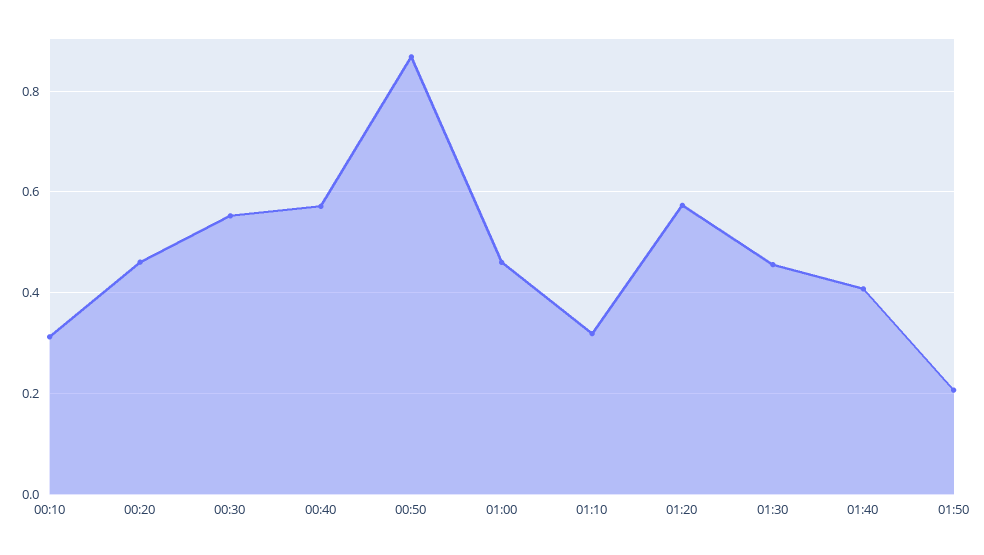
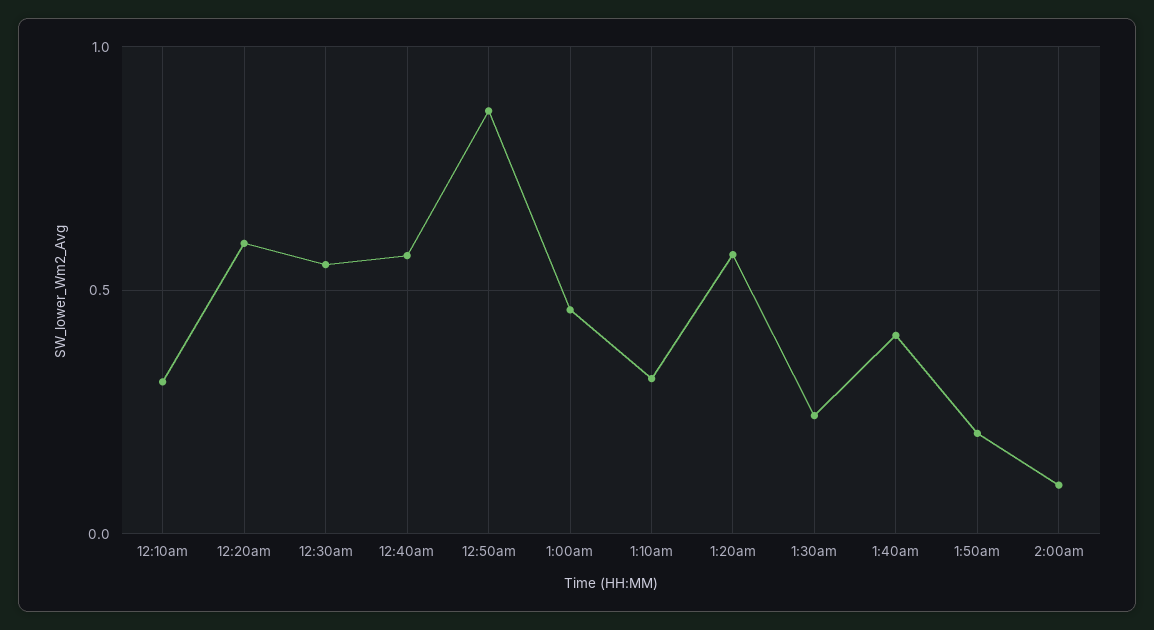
00:20: 0.46 -> 0.6
01:30: 0.46 -> 0.25
2:00am: none -> 0.1

